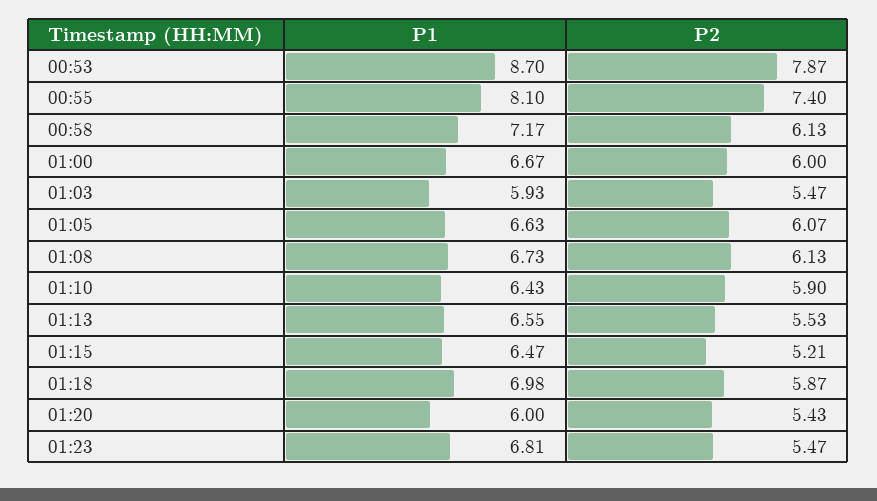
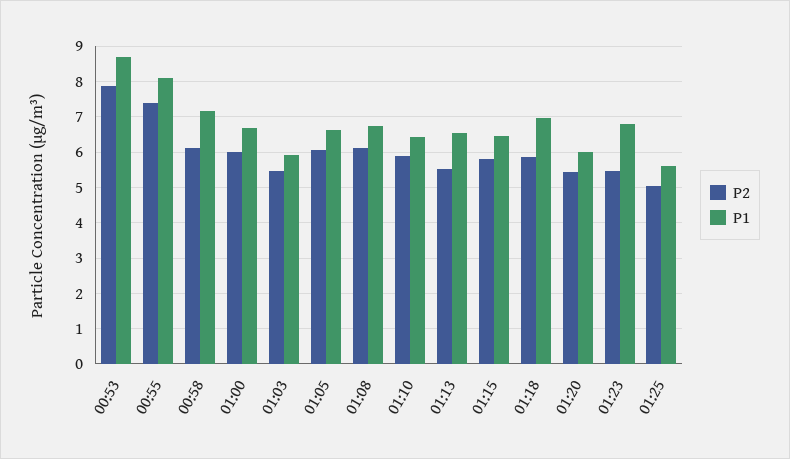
P2, 01:15: 5.21 -> 5.8
P2, 01:25: none -> 5
P1, 01:25: none -> 5.6

